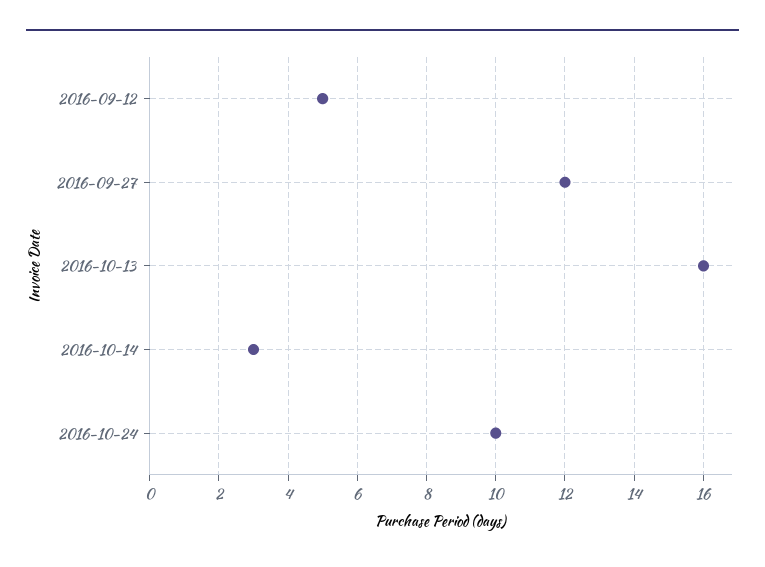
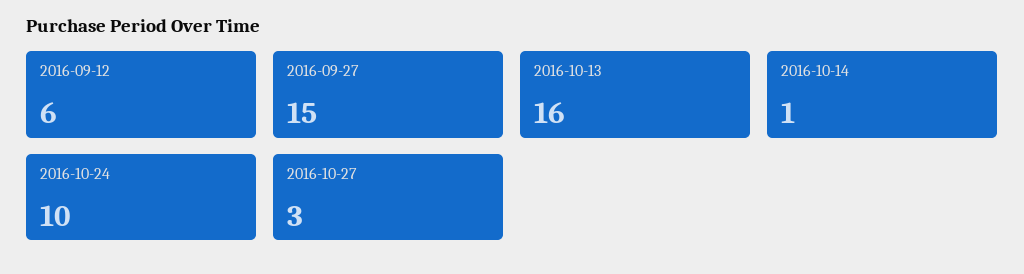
2016-09-12: 5 -> 6
2016-09-27: 12 -> 15
2016-10-14: 3 -> 1
2016-10-27: none -> 3

